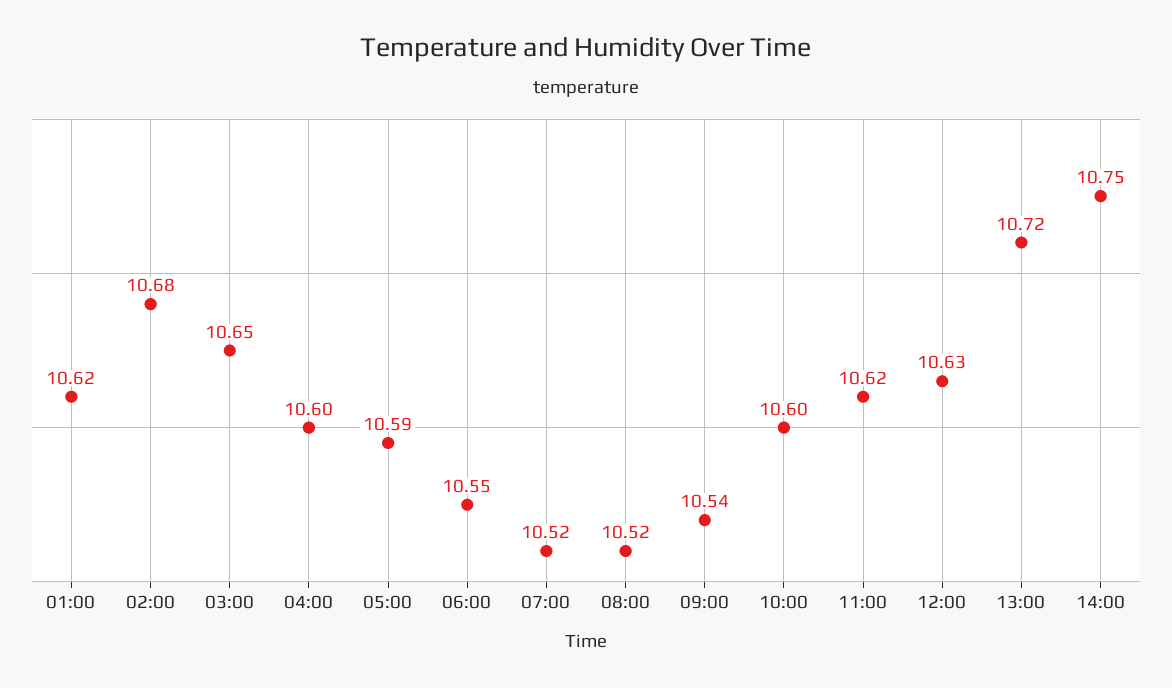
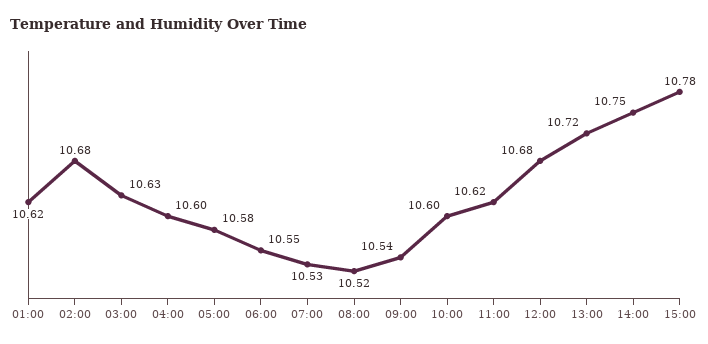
03:00: 10.65 -> 10.63
05:00: 10.59 -> 10.58
07:00: 10.52 -> 10.53
12:00: 10.63 -> 10.68
15:00: none -> 10.78

